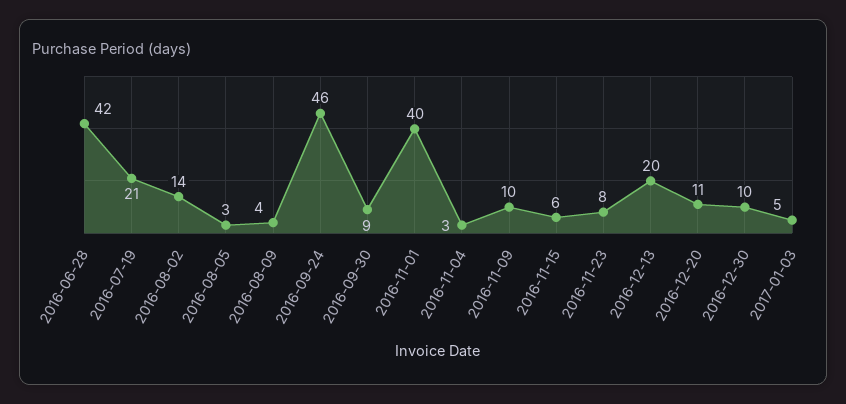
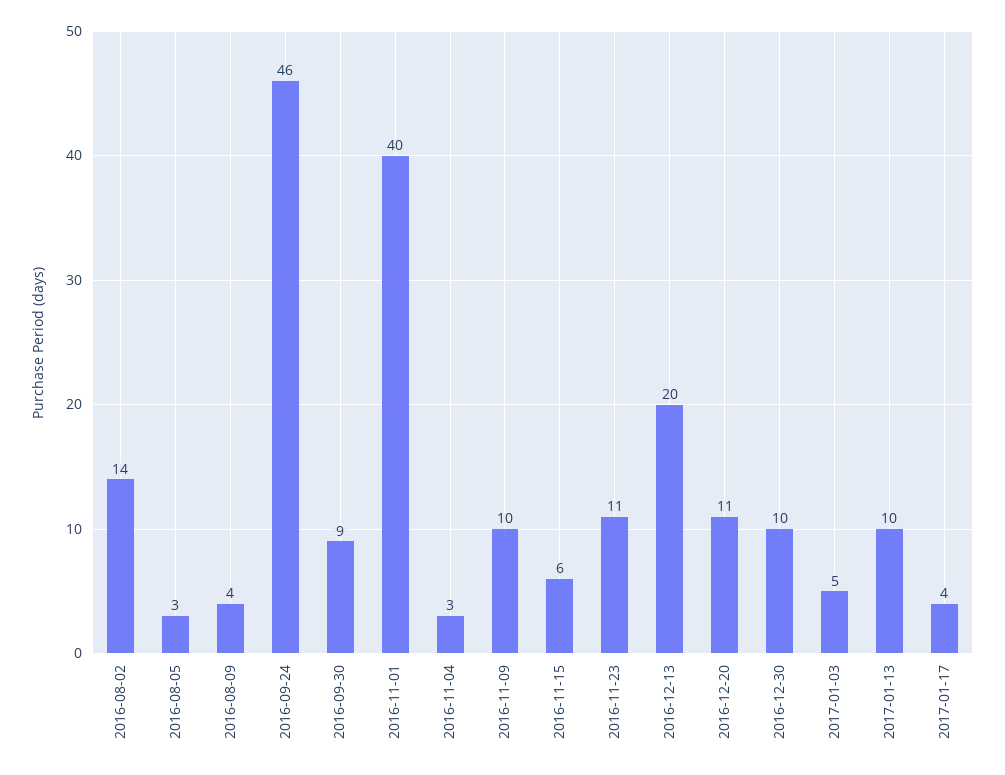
2016-06-28: 42 -> none
2016-07-19: 21 -> none
2016-11-23: 8 -> 11
2017-01-13: none -> 10
2017-01-17: none -> 4

